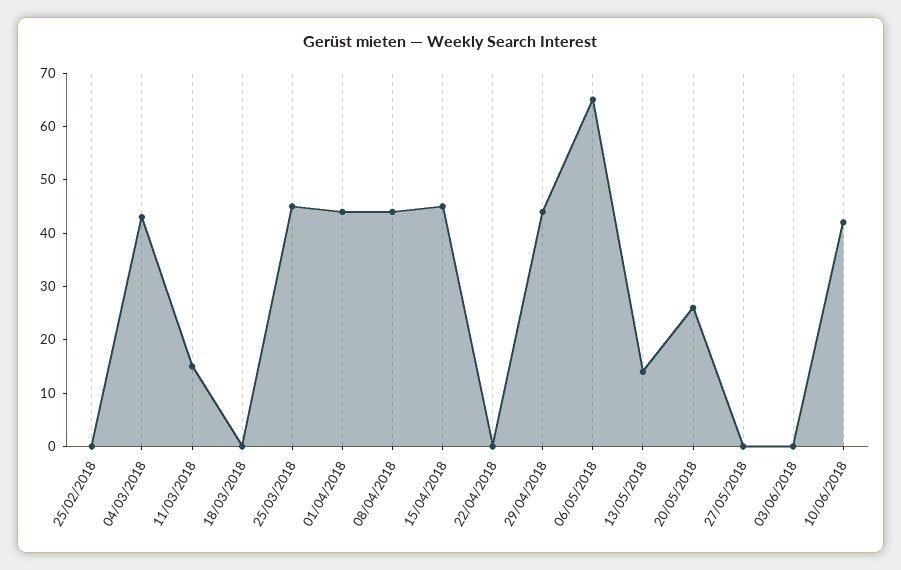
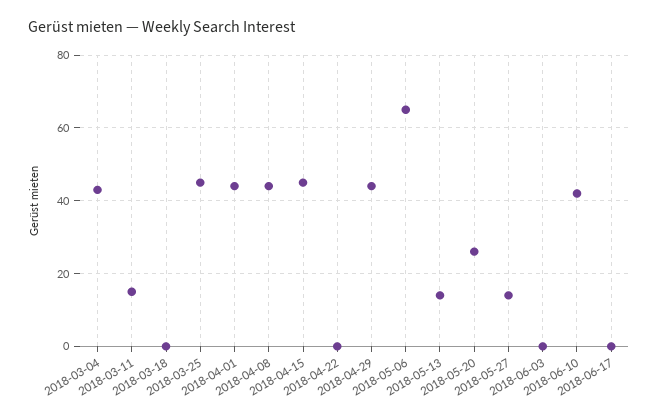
25/02/2018: 0 -> none
27/05/2018: 0 -> 15
2018-06-17: none -> 0

